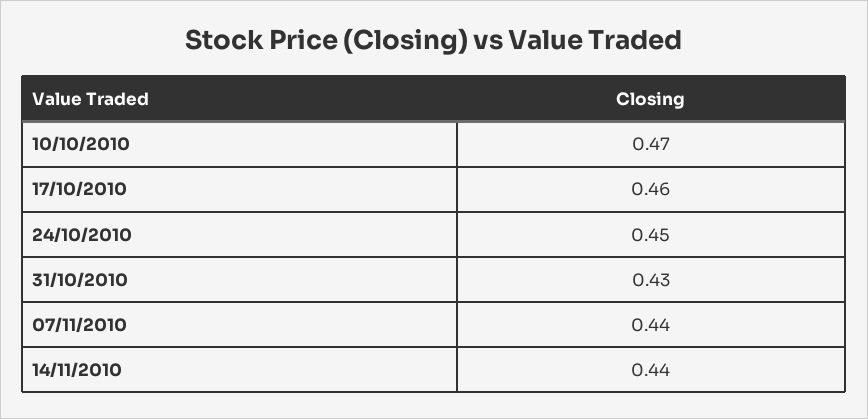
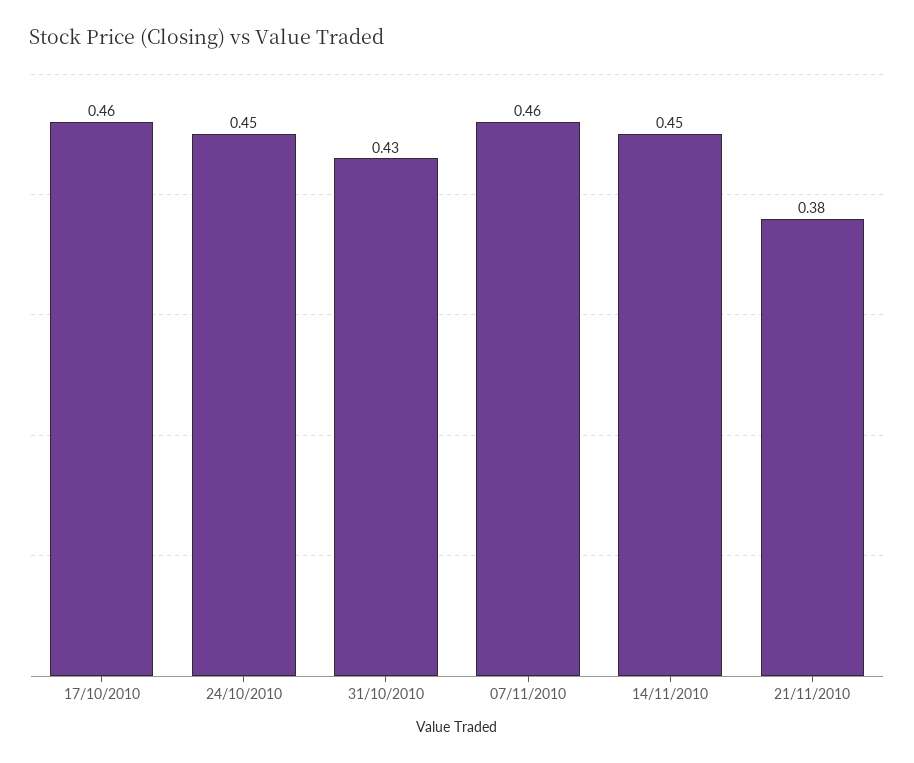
10/10/2010: 0.47 -> none
07/11/2010: 0.44 -> 0.46
14/11/2010: 0.44 -> 0.45
21/11/2010: none -> 0.38

